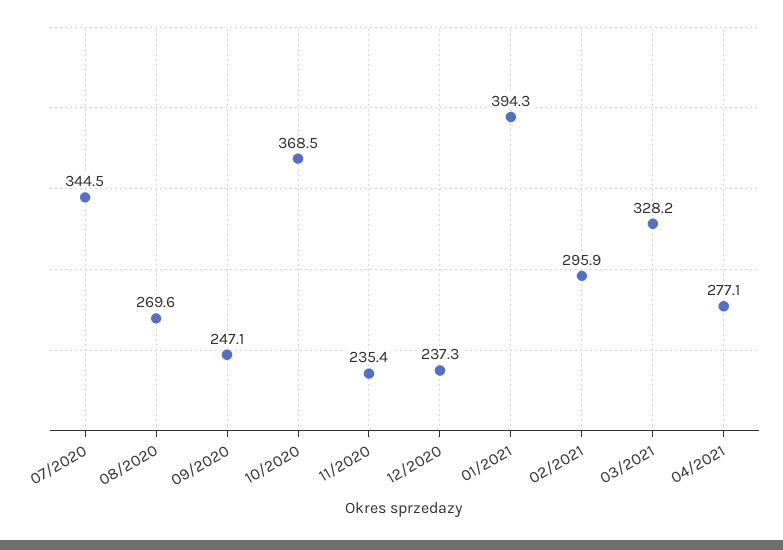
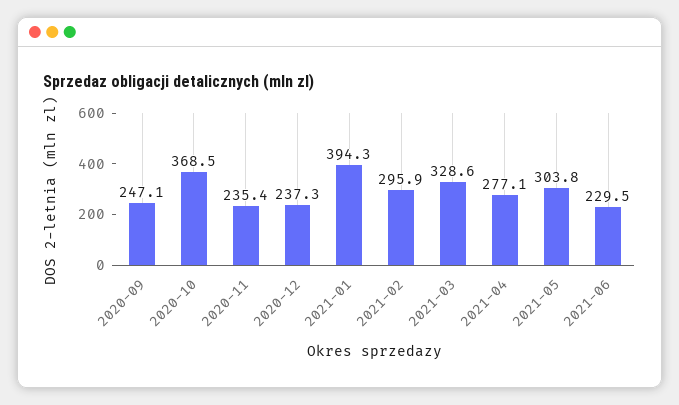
07/2020: 344.5 -> none
08/2020: 269.6 -> none
03/2021: 328.2 -> 328.6
2021-05: none -> 303.8
2021-06: none -> 229.5

